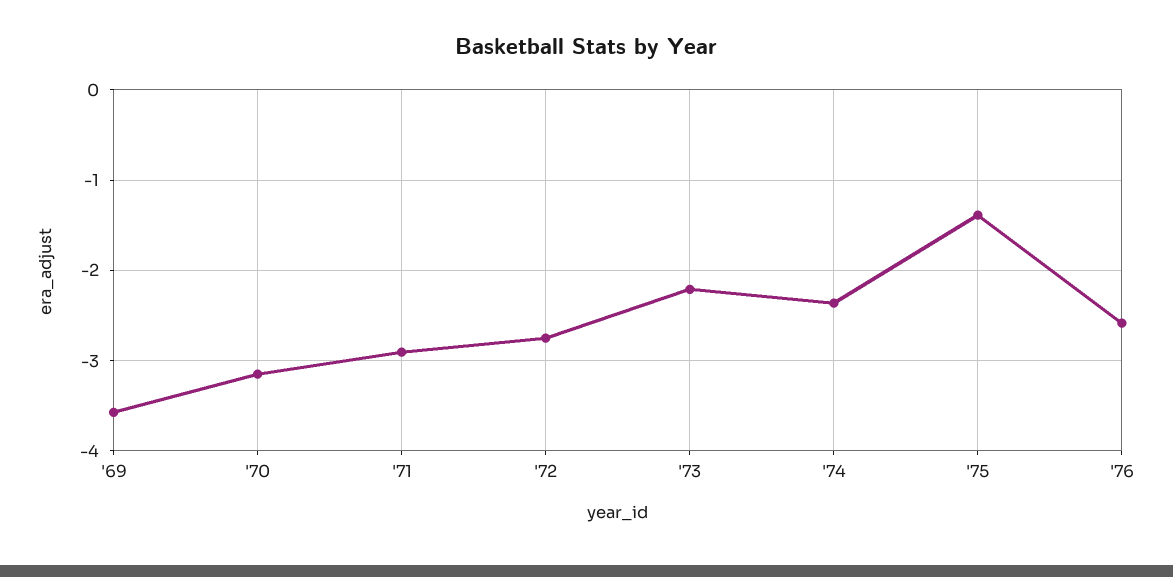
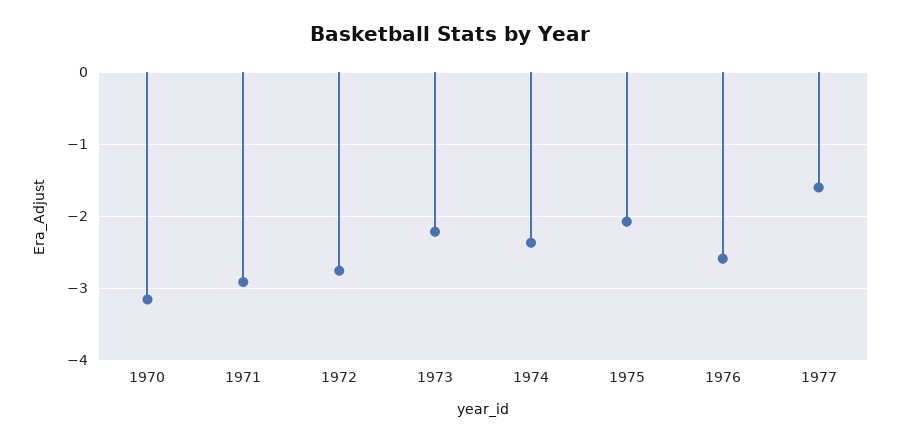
'69: -3.6 -> none
'75: -1.4 -> -2.1
1977: none -> -1.6

